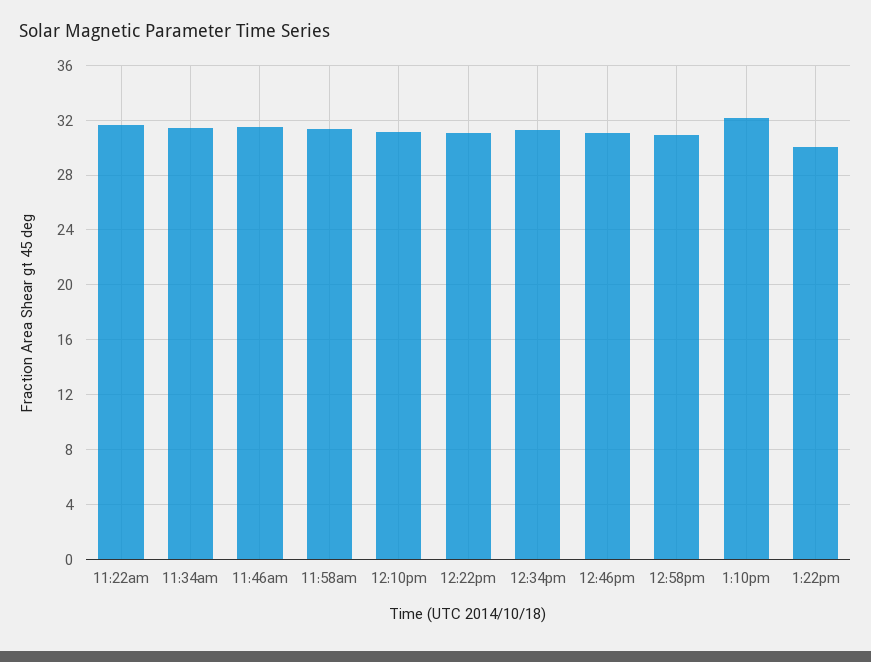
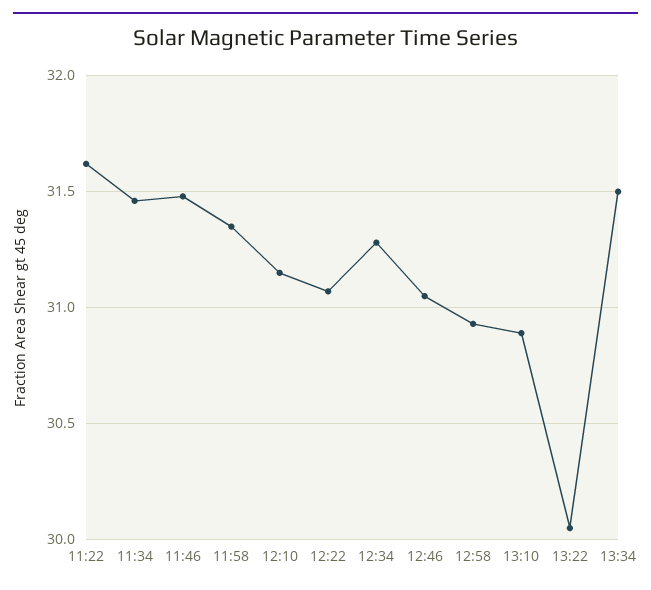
1:10pm: 32 -> 30.9
13:34: none -> 31.5

